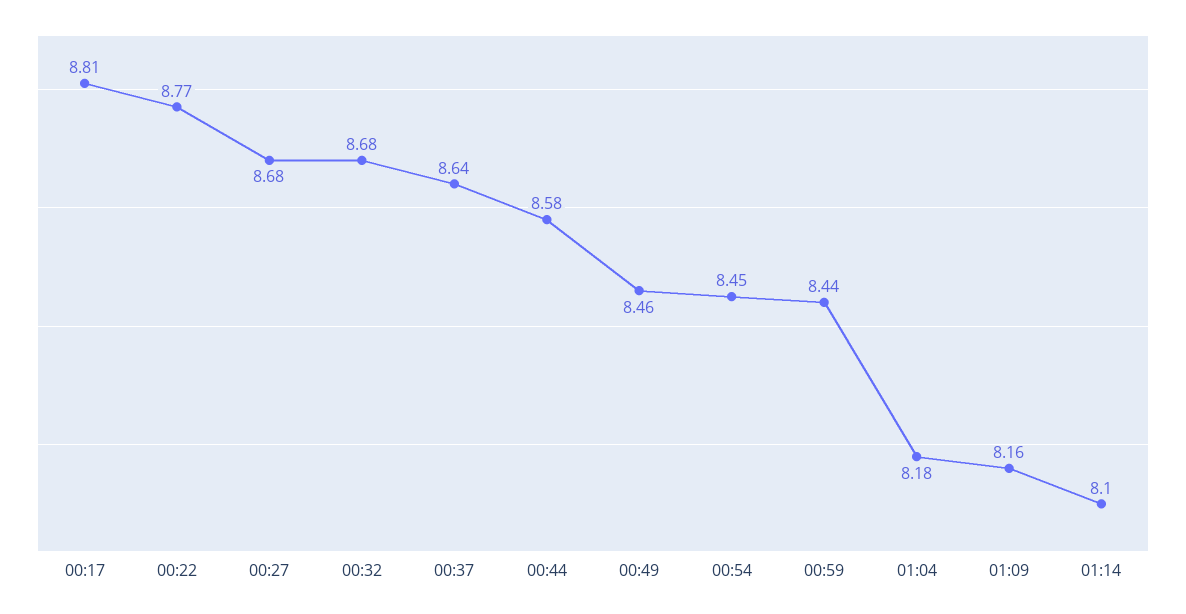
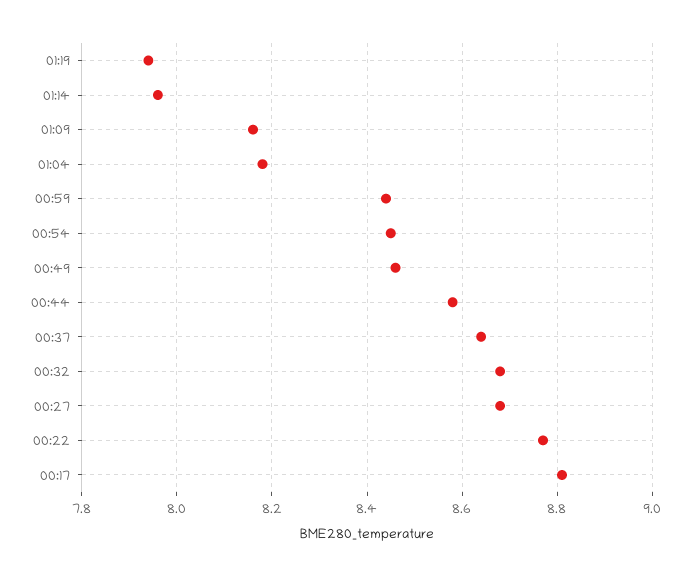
01:14: 8.1 -> 7.95
01:19: none -> 7.95

